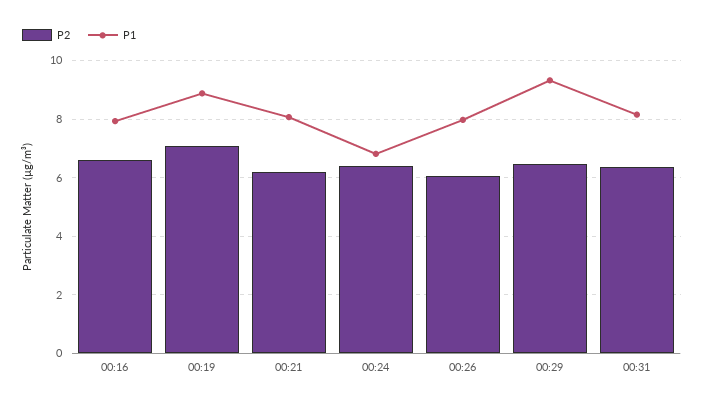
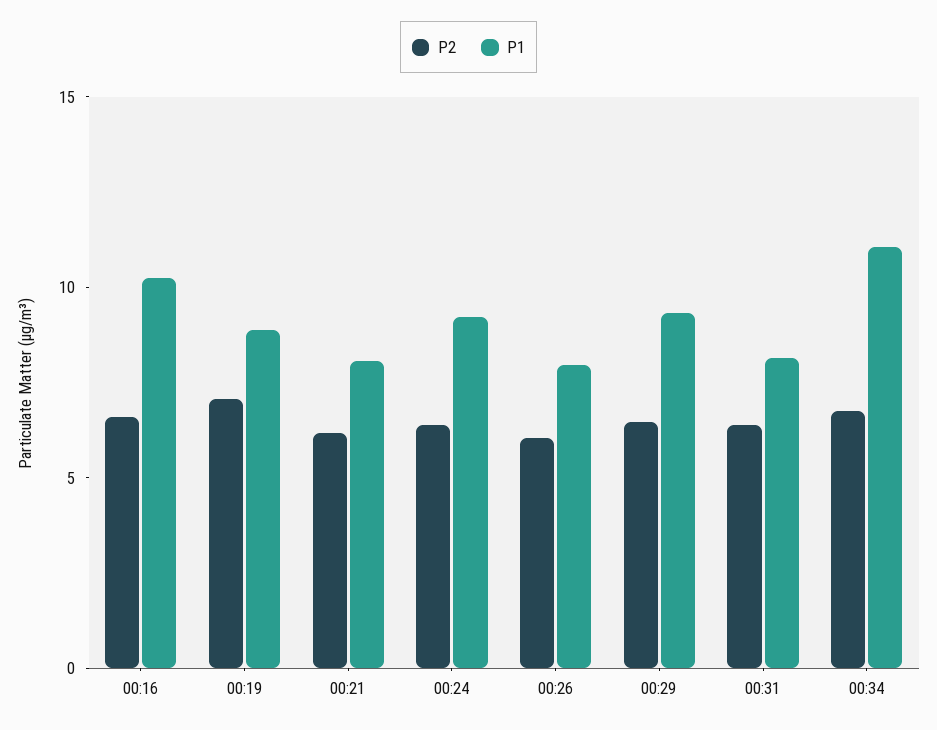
P1, 00:16: 8 -> 10
P1, 00:24: 6.75 -> 9
P2, 00:34: none -> 7
P1, 00:34: none -> 11

